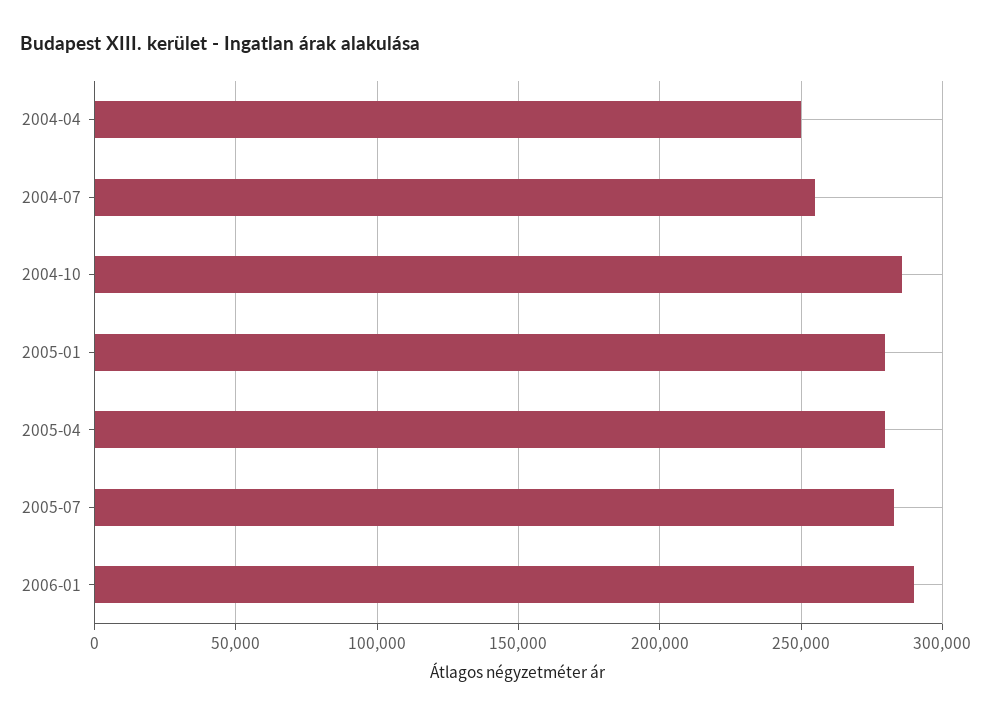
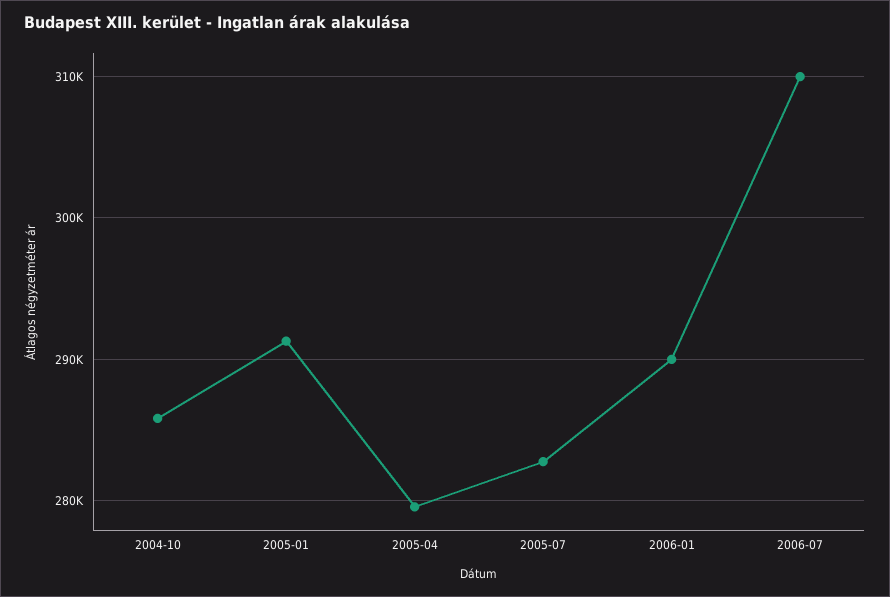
2004-04: 250000 -> none
2004-07: 255000 -> none
2005-01: 280000 -> 291000
2006-07: none -> 310000

